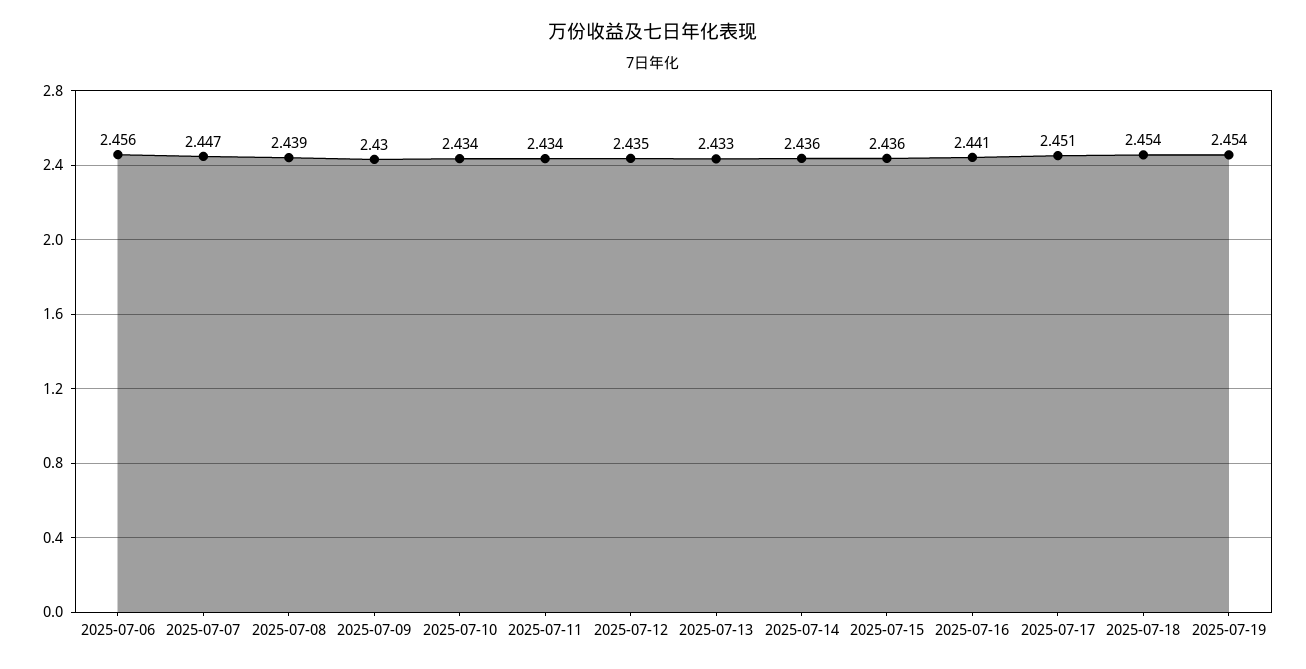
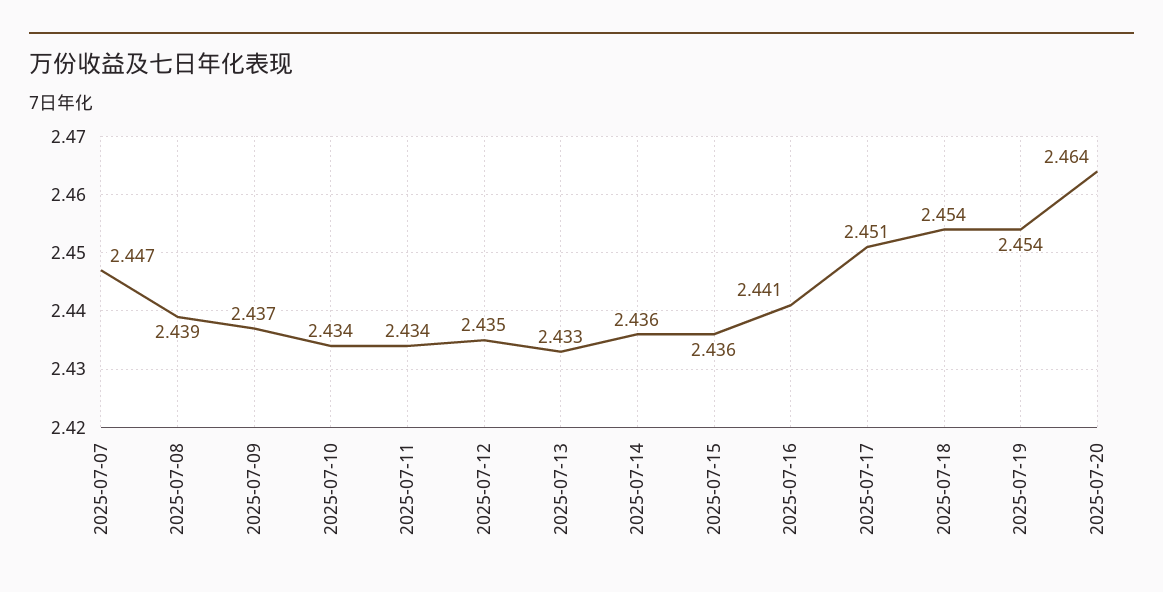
2025-07-06: 2.456 -> none
2025-07-09: 2.43 -> 2.437
2025-07-20: none -> 2.464

